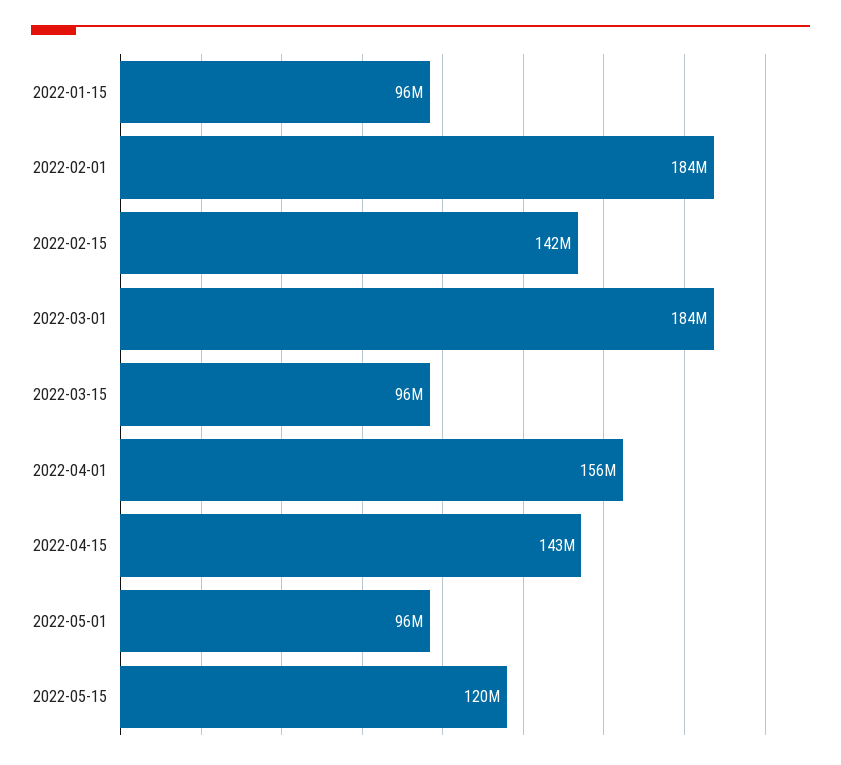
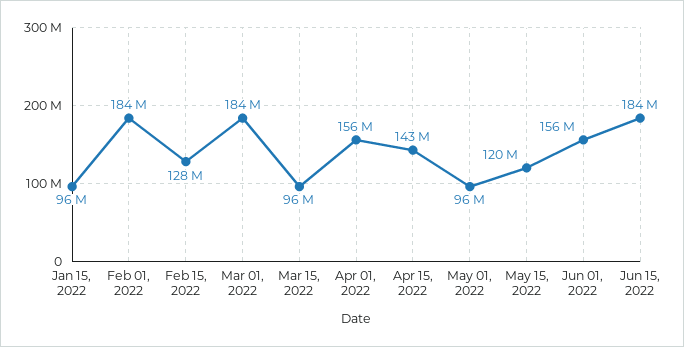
2022-02-15: 142000000 -> 128000000
Jun 01, 2022: none -> 156000000
Jun 15, 2022: none -> 184000000

